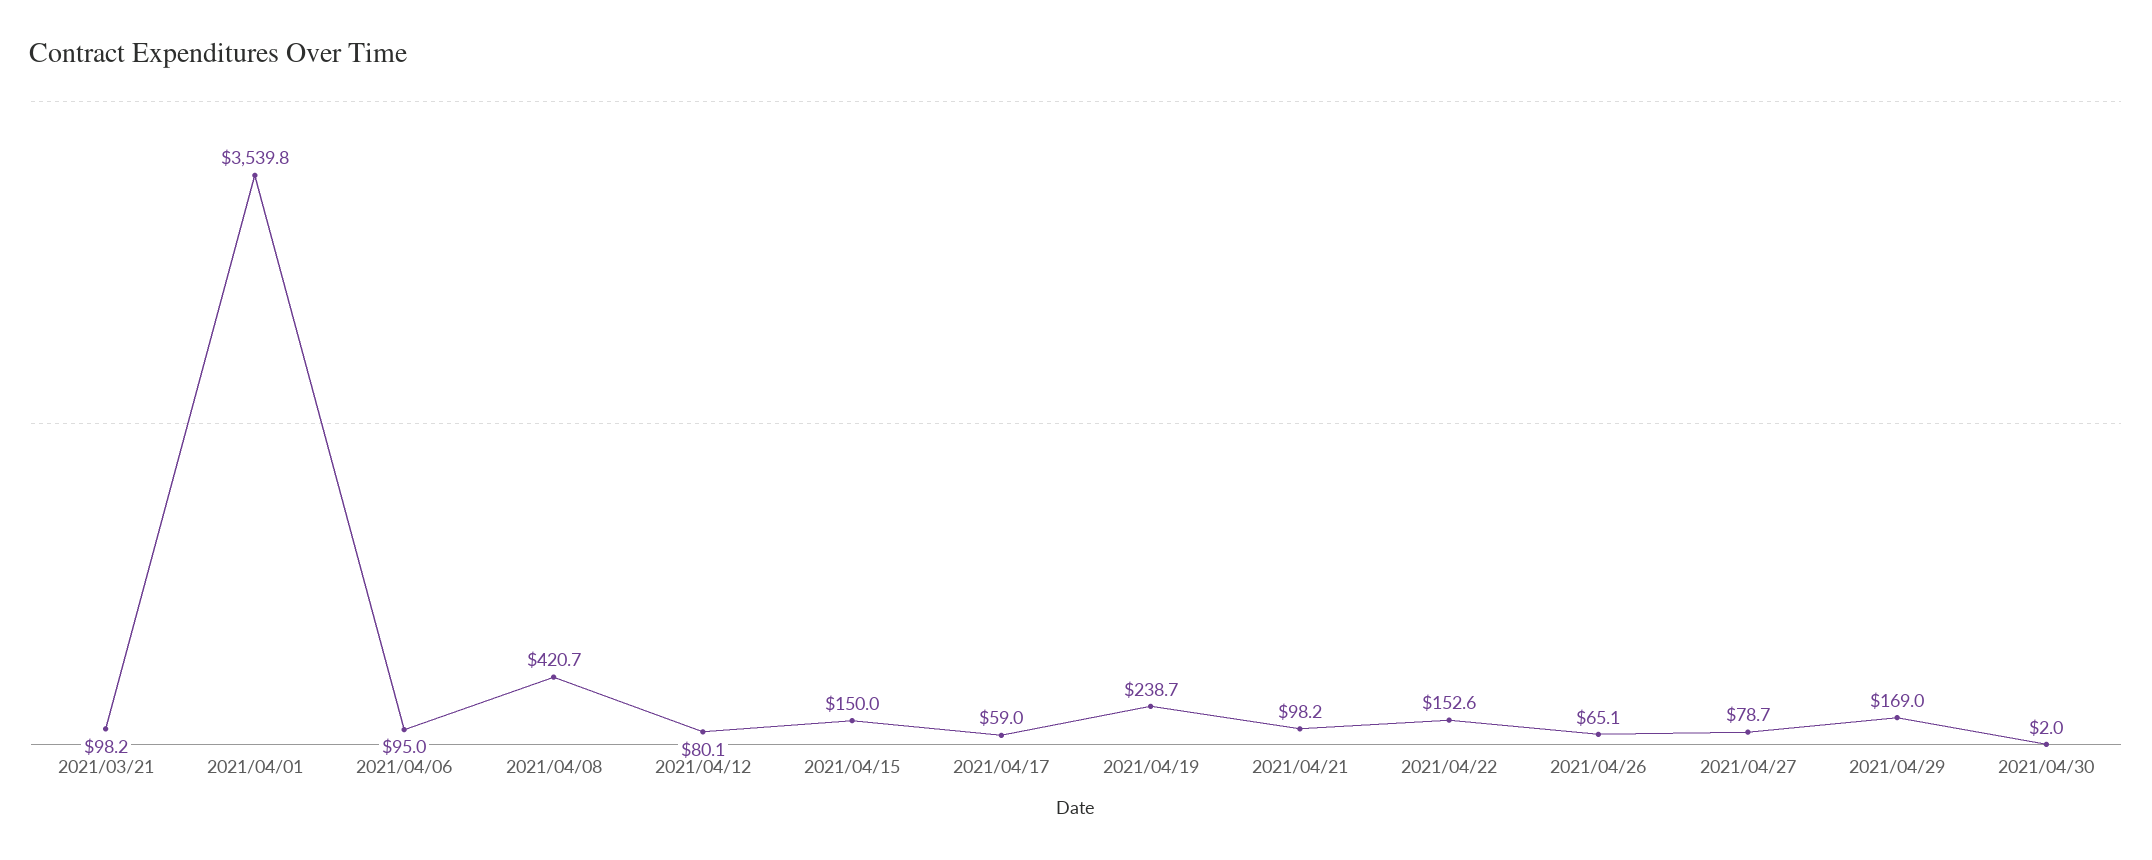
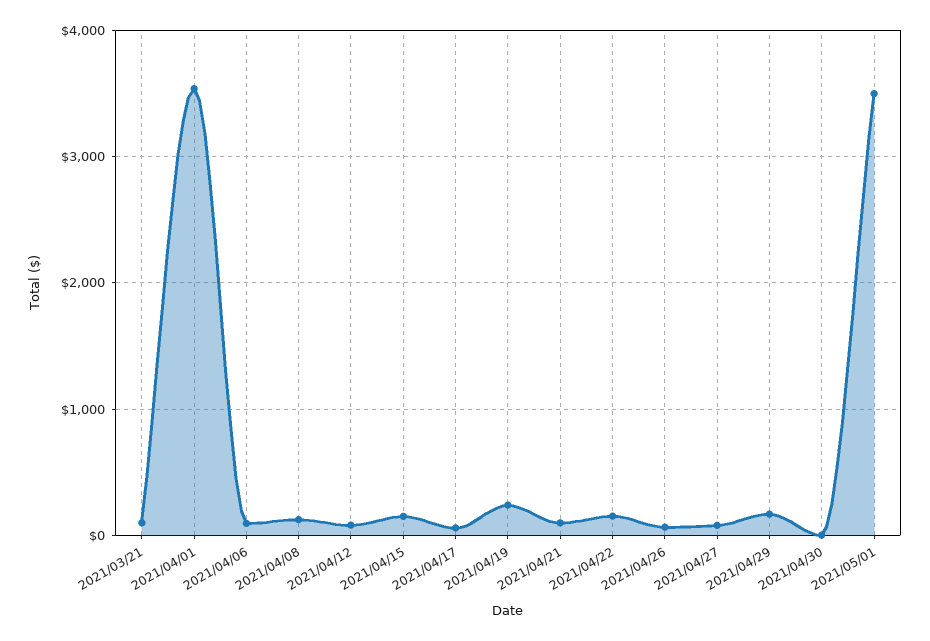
2021/04/08: 420.7 -> 100
2021/05/01: none -> 3500

